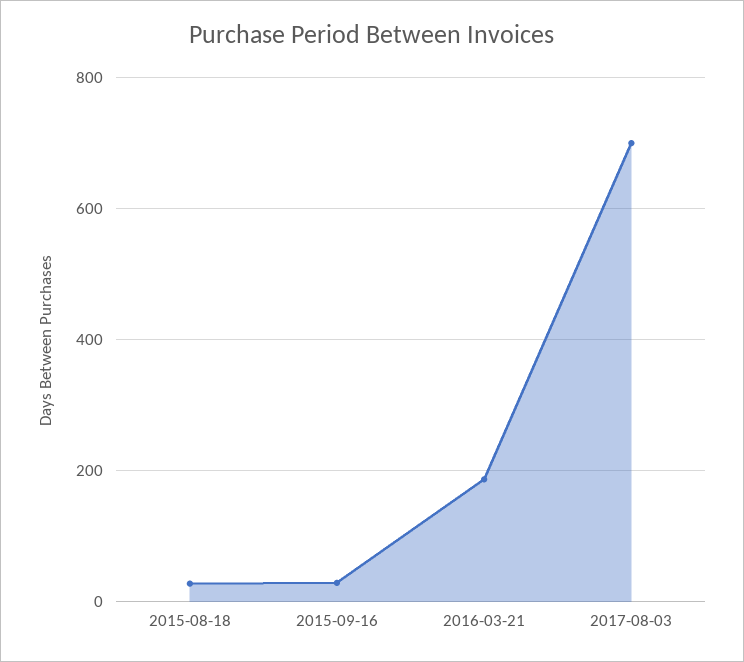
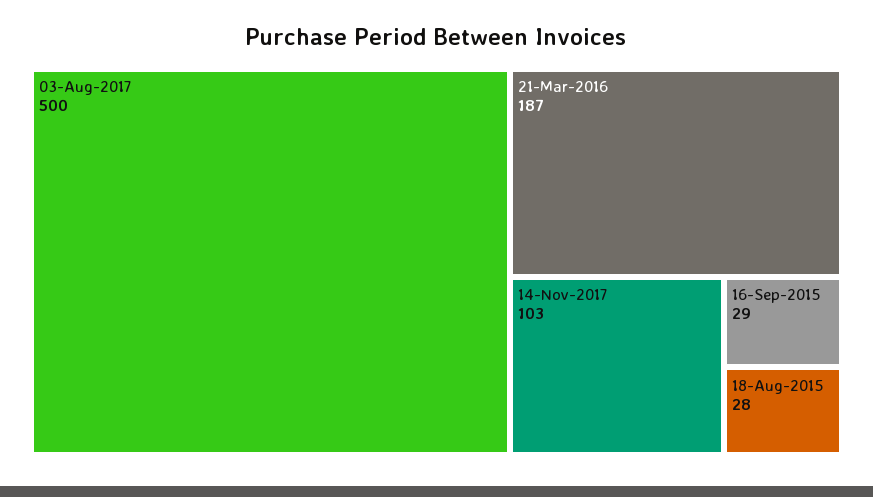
2017-08-03: 700 -> 500
14-Nov-2017: none -> 103

